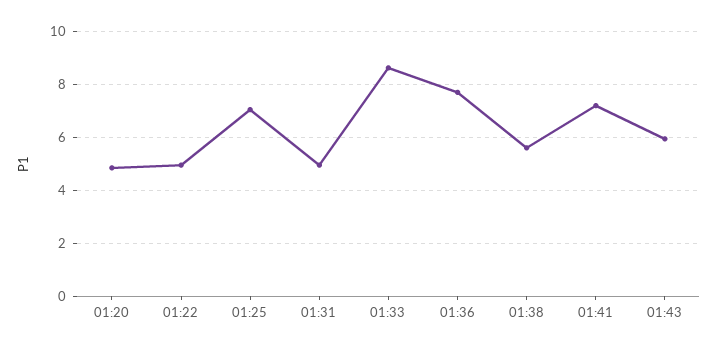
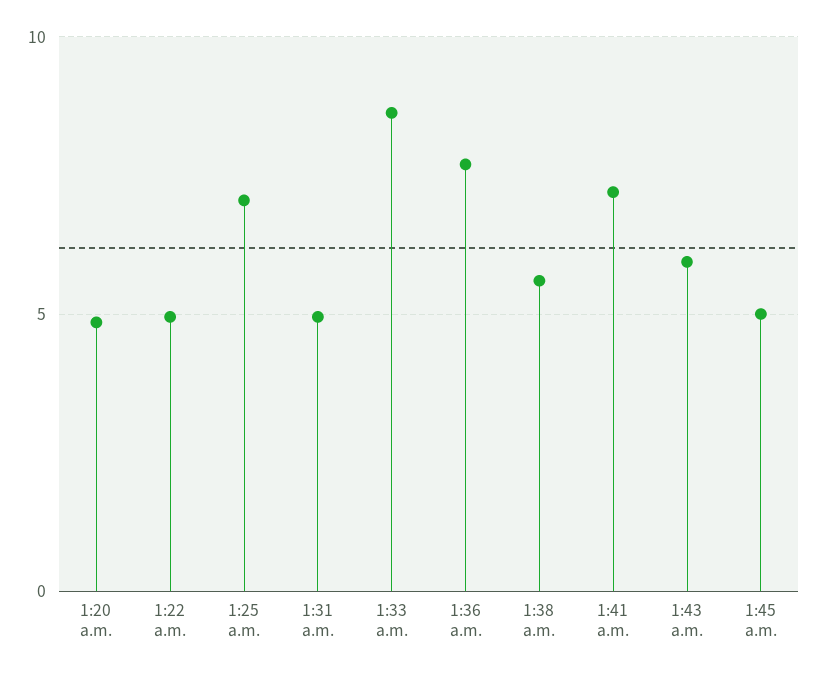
1:45 a.m.: none -> 5

